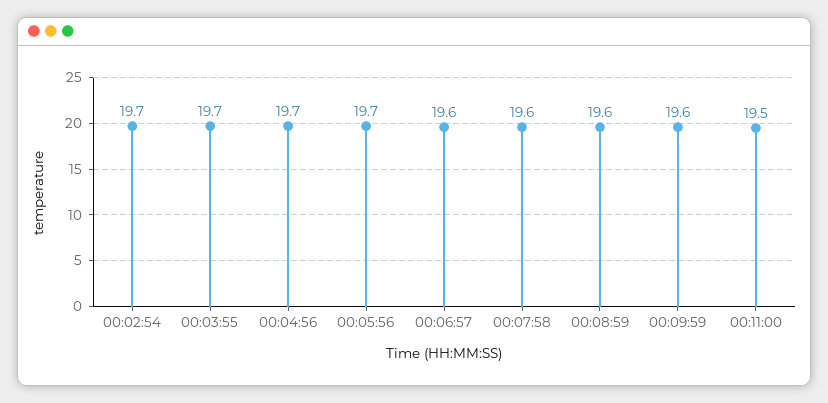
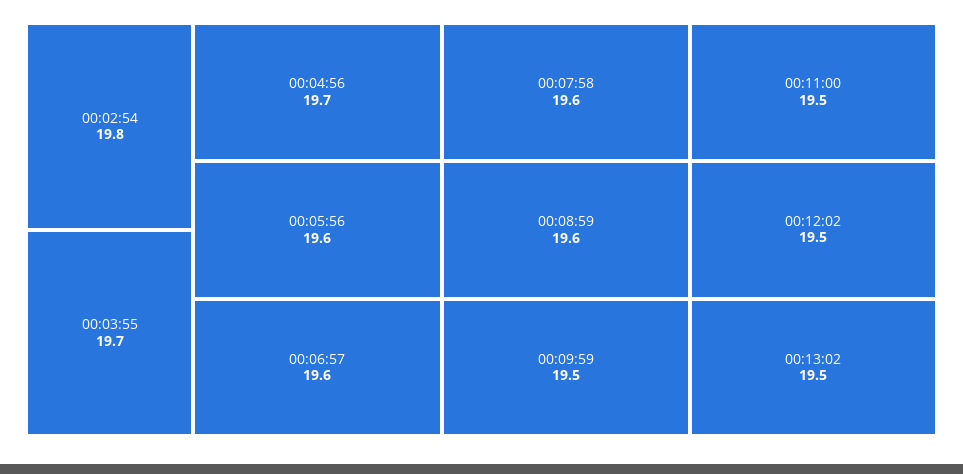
00:02:54: 19.7 -> 19.8
00:05:56: 19.7 -> 19.6
00:09:59: 19.6 -> 19.5
00:12:02: none -> 19.5
00:13:02: none -> 19.5

